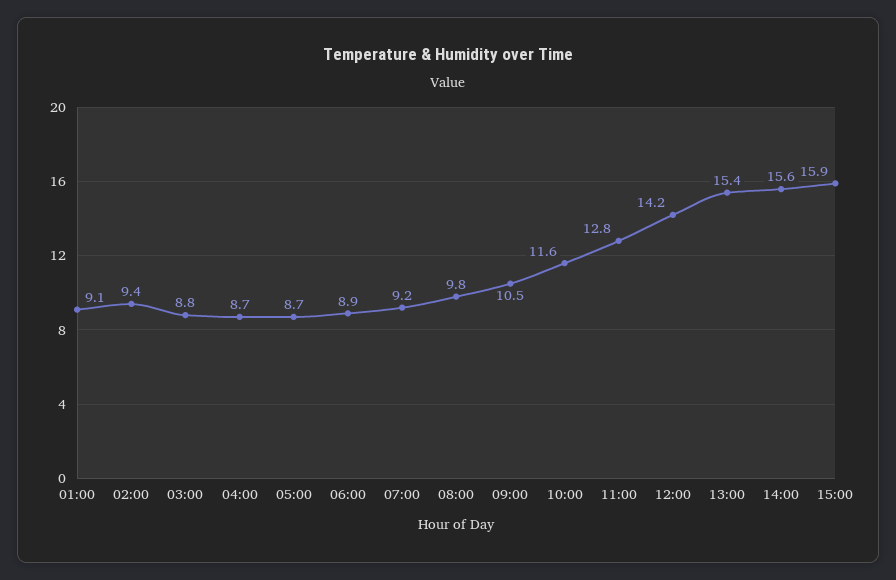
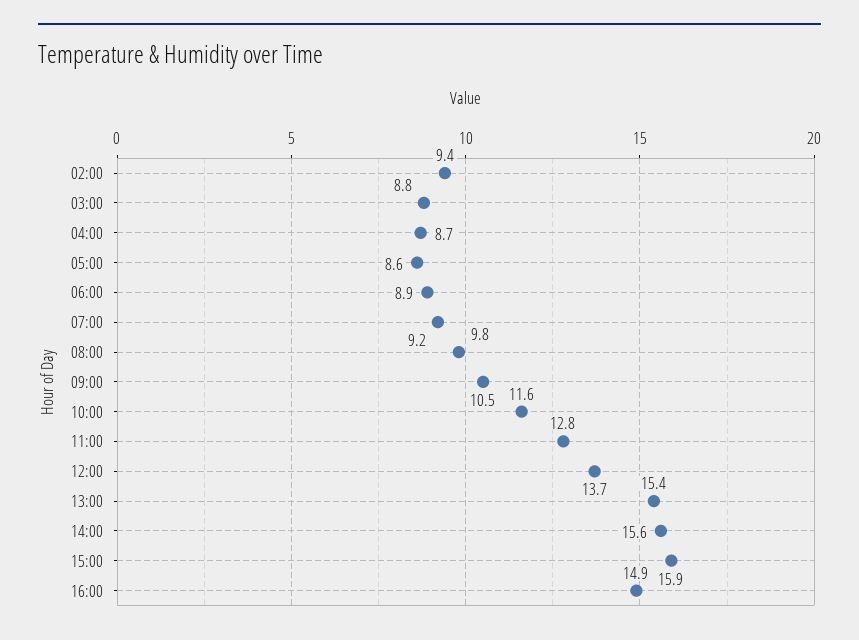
01:00: 9.1 -> none
05:00: 8.7 -> 8.6
12:00: 14.2 -> 13.7
16:00: none -> 14.9

